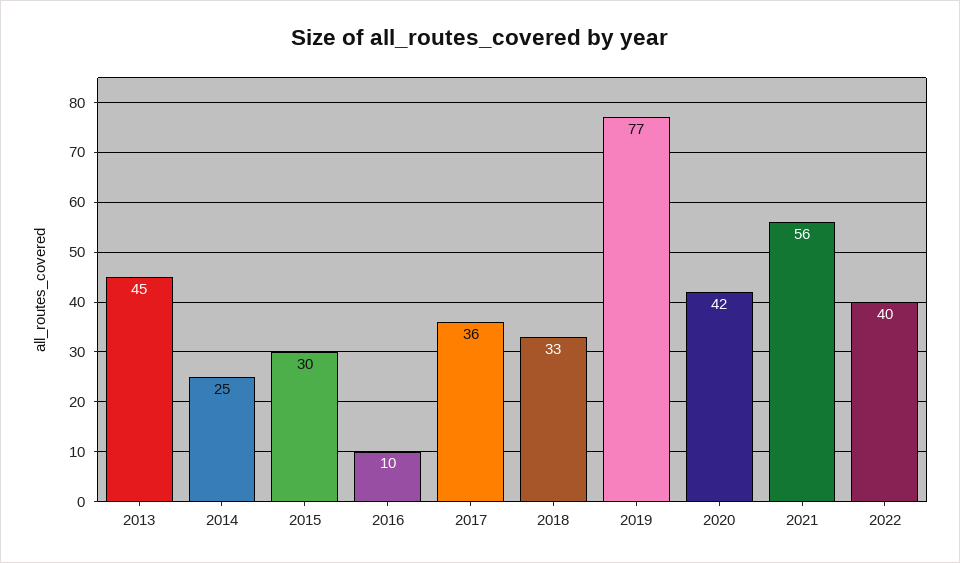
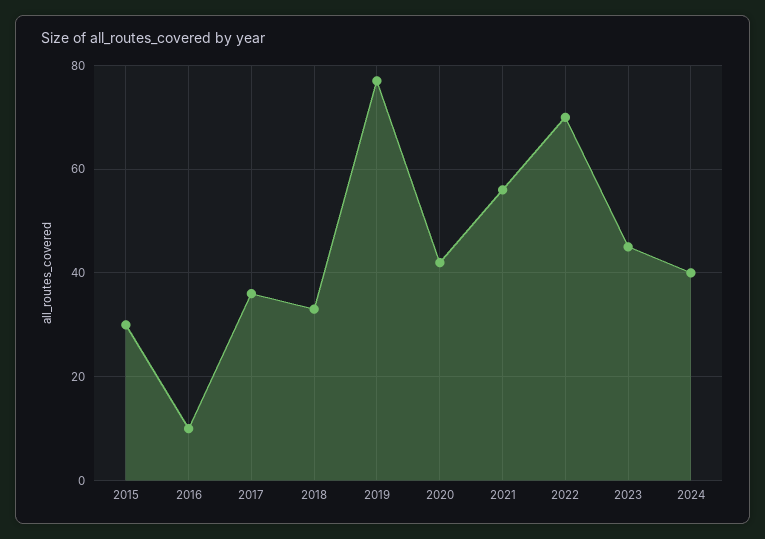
2013: 45 -> none
2014: 25 -> none
2022: 40 -> 70
2023: none -> 45
2024: none -> 40

